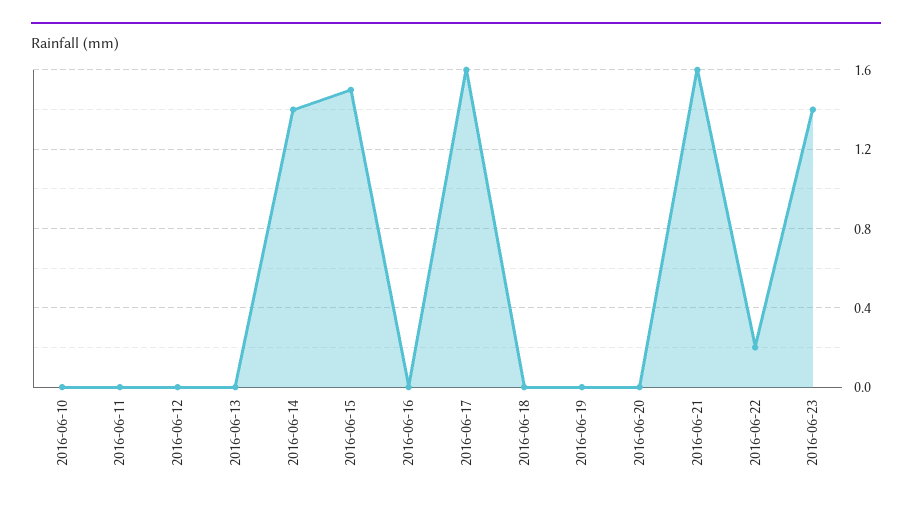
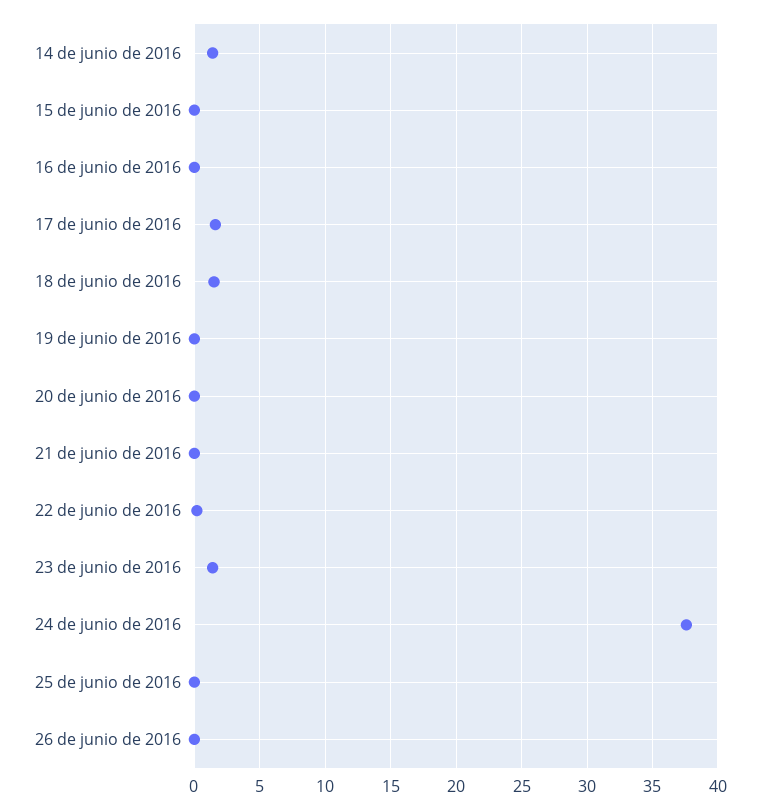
2016-06-10: 0 -> none
2016-06-11: 0 -> none
2016-06-12: 0 -> none
2016-06-13: 0 -> none
2016-06-15: 1.5 -> 0
2016-06-18: 0 -> 1.5
2016-06-21: 1.6 -> 0
24 de junio de 2016: none -> 37.5
25 de junio de 2016: none -> 0
26 de junio de 2016: none -> 0

